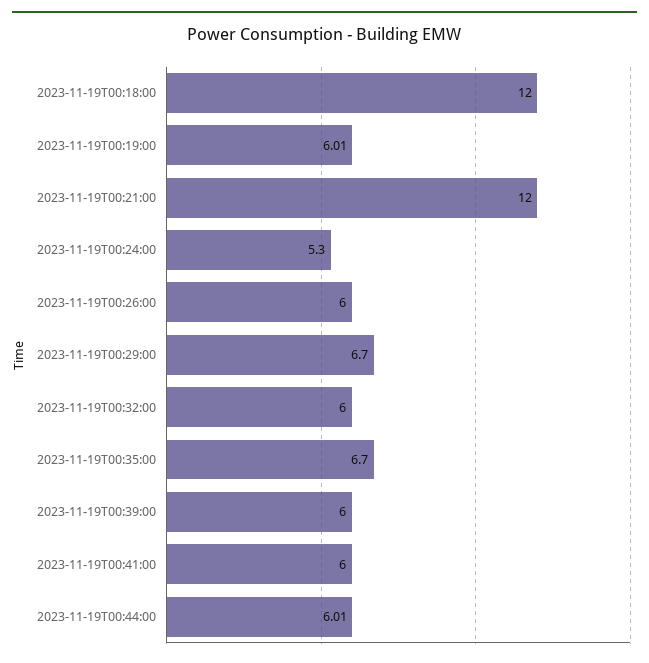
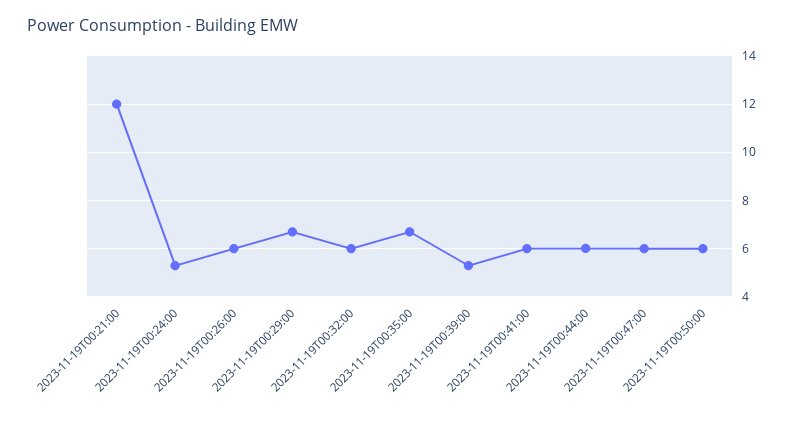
2023-11-19T00:18:00: 12 -> none
2023-11-19T00:19:00: 6.01 -> none
2023-11-19T00:39:00: 6 -> 5.25
2023-11-19T00:47:00: none -> 6
2023-11-19T00:50:00: none -> 6

